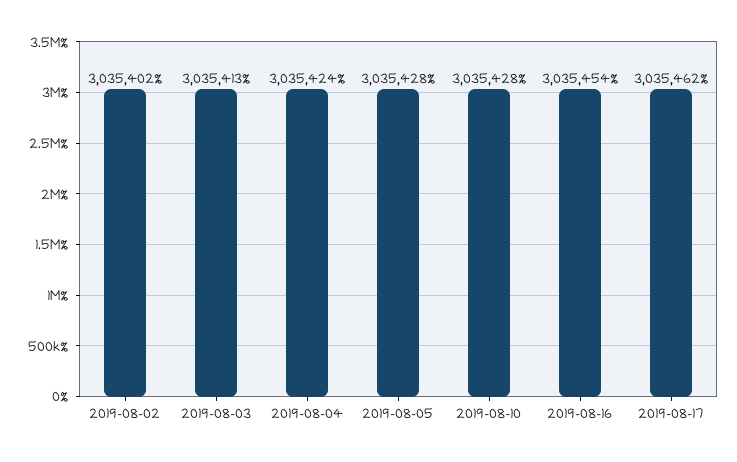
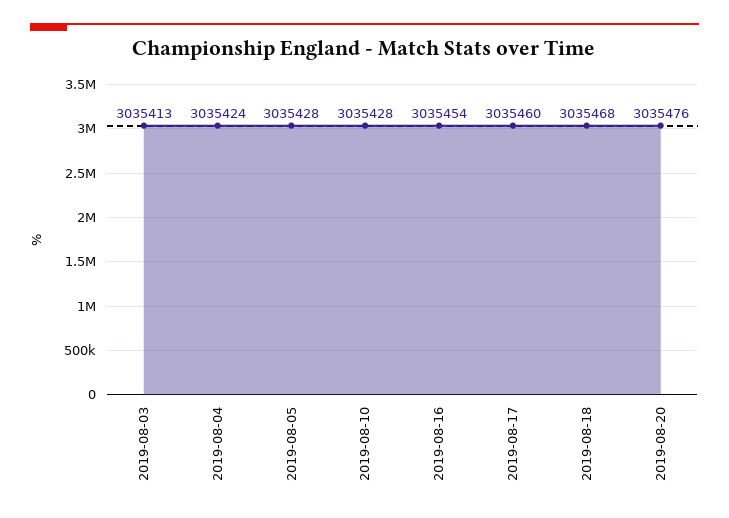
2019-08-02: 3035402 -> none
2019-08-17: 3035462 -> 3035460
2019-08-18: none -> 3035468
2019-08-20: none -> 3035476

